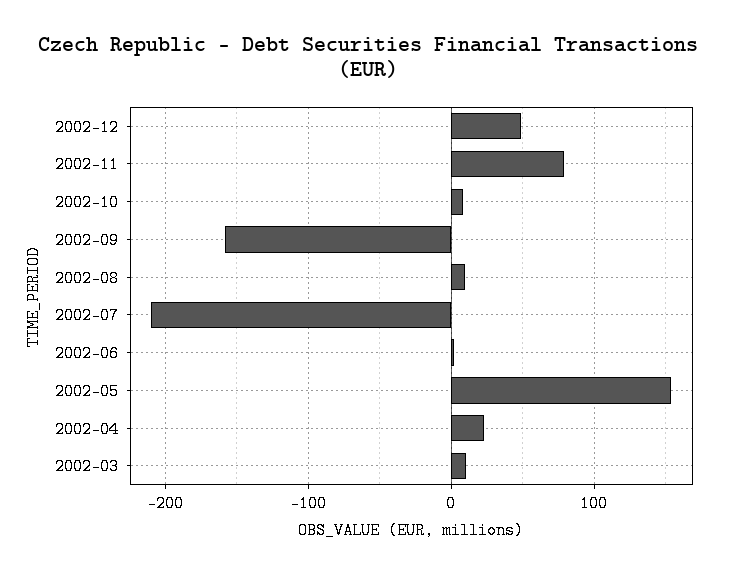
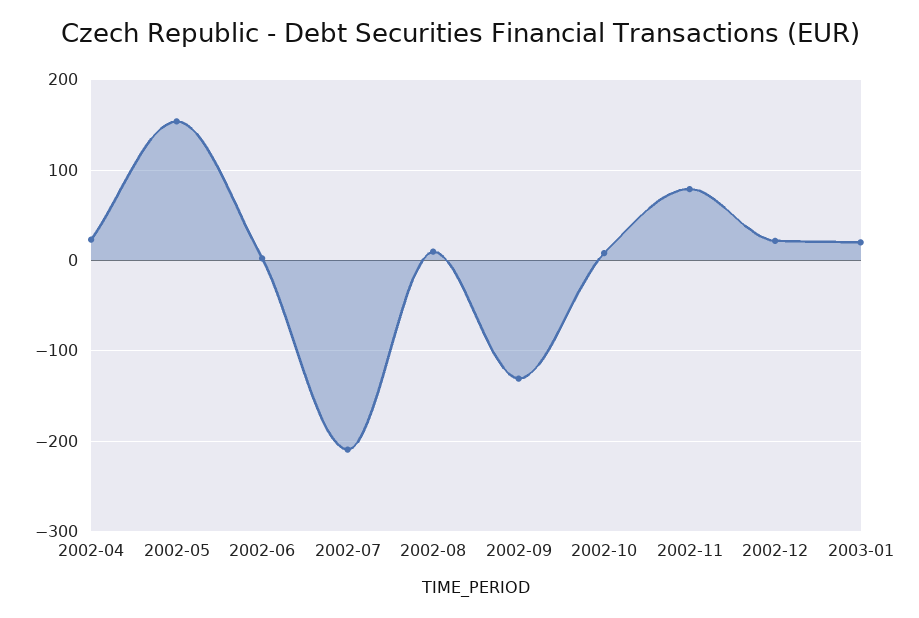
2002-12: 50 -> 20
2002-09: -160 -> -130
2002-03: 10 -> none
2003-01: none -> 20

